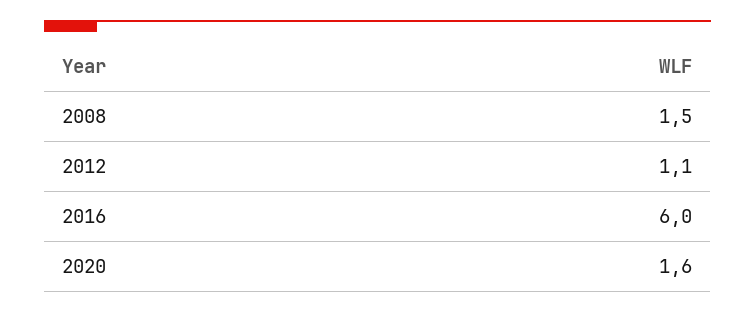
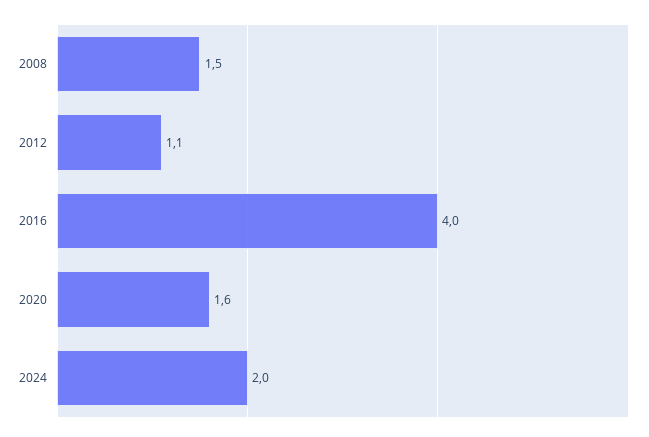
2016: 6 -> 4
2024: none -> 2

